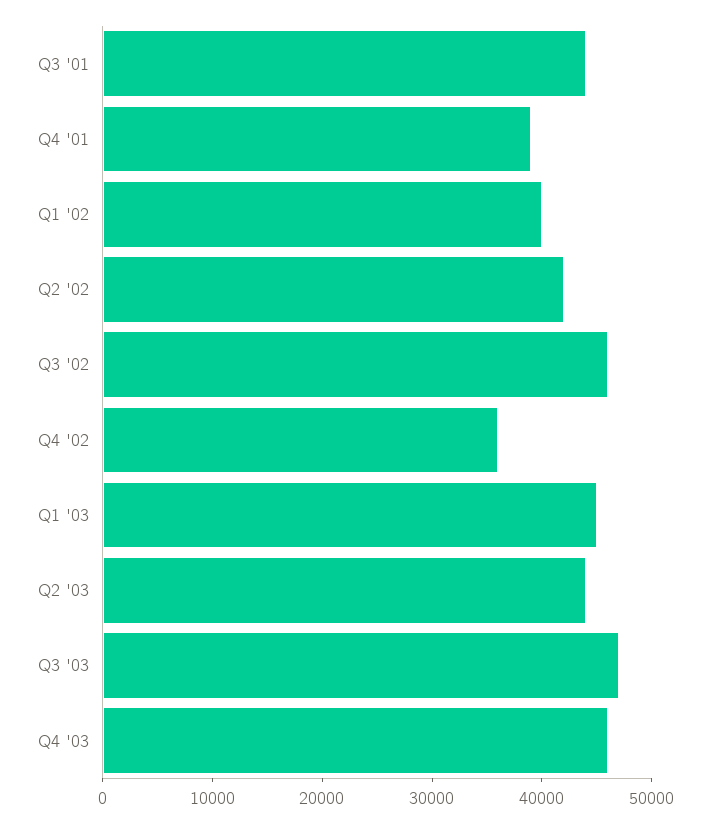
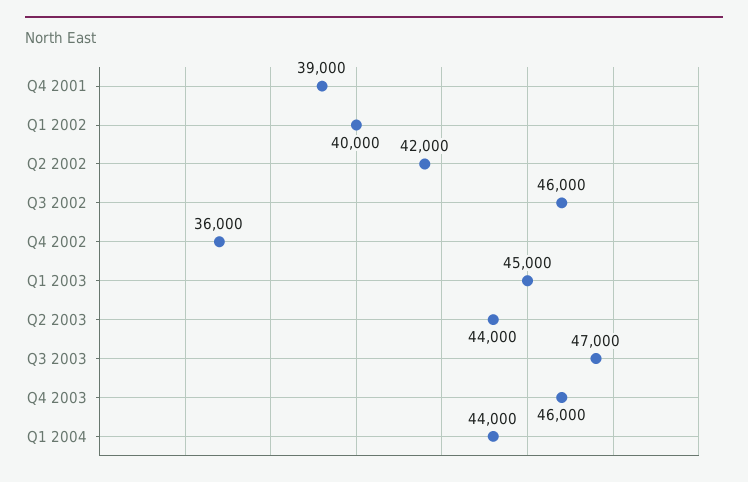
Q3 '01: 44000 -> none
Q1 2004: none -> 44000

